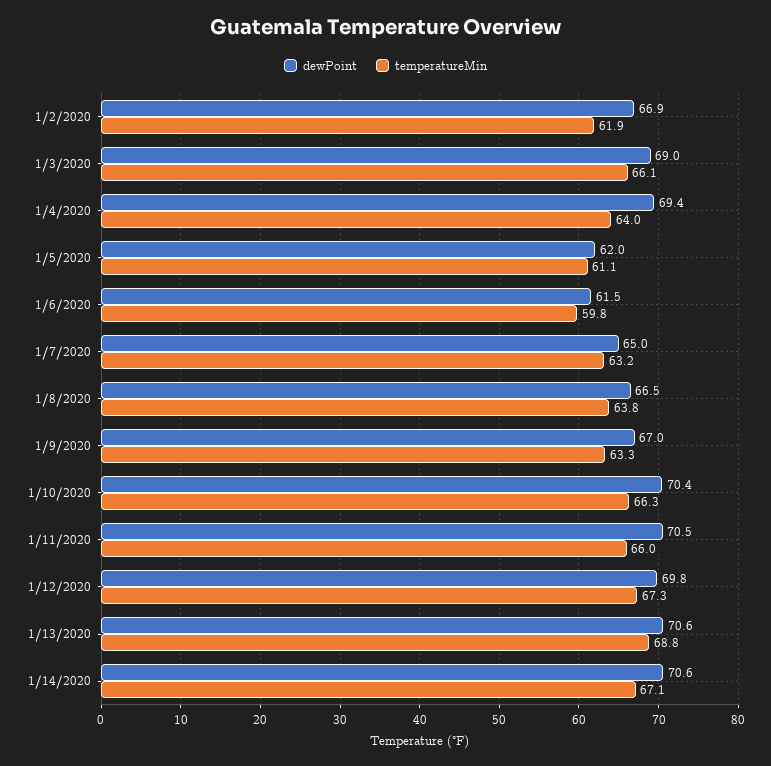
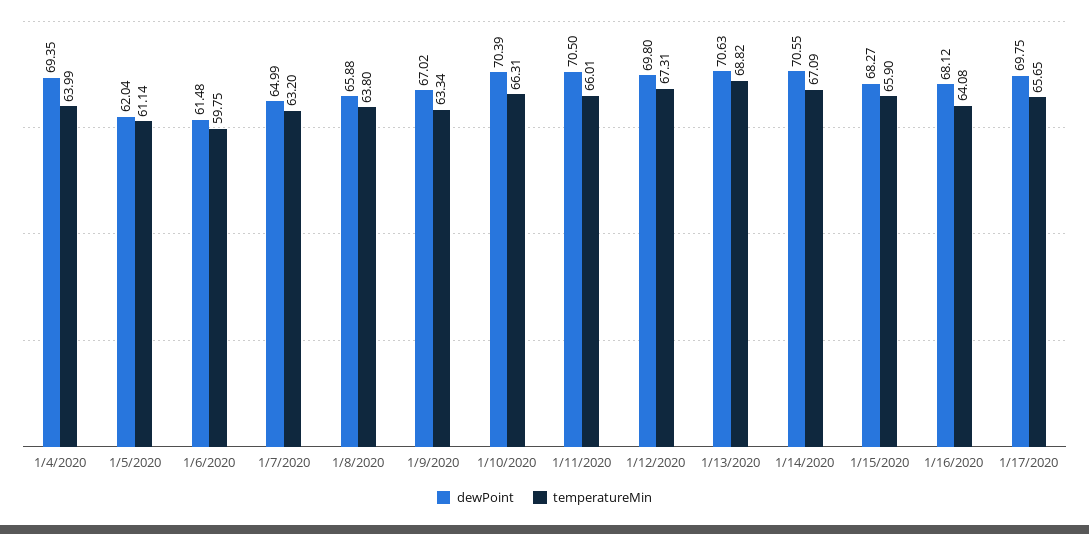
dewPoint, 1/2/2020: 66.9 -> none
temperatureMin, 1/2/2020: 61.9 -> none
dewPoint, 1/3/2020: 69 -> none
temperatureMin, 1/3/2020: 66.1 -> none
dewPoint, 1/8/2020: 66.5 -> 65.88
dewPoint, 1/15/2020: none -> 68.27
temperatureMin, 1/15/2020: none -> 65.9
dewPoint, 1/16/2020: none -> 68.12
temperatureMin, 1/16/2020: none -> 64.08
dewPoint, 1/17/2020: none -> 69.75
temperatureMin, 1/17/2020: none -> 65.65

